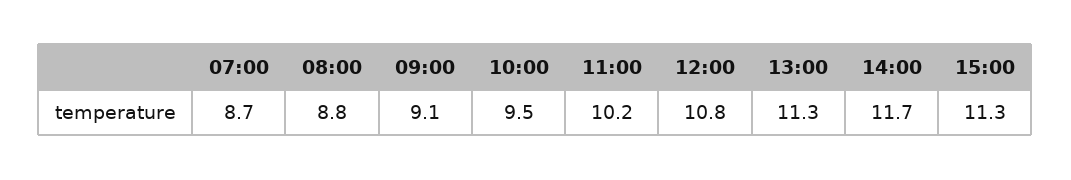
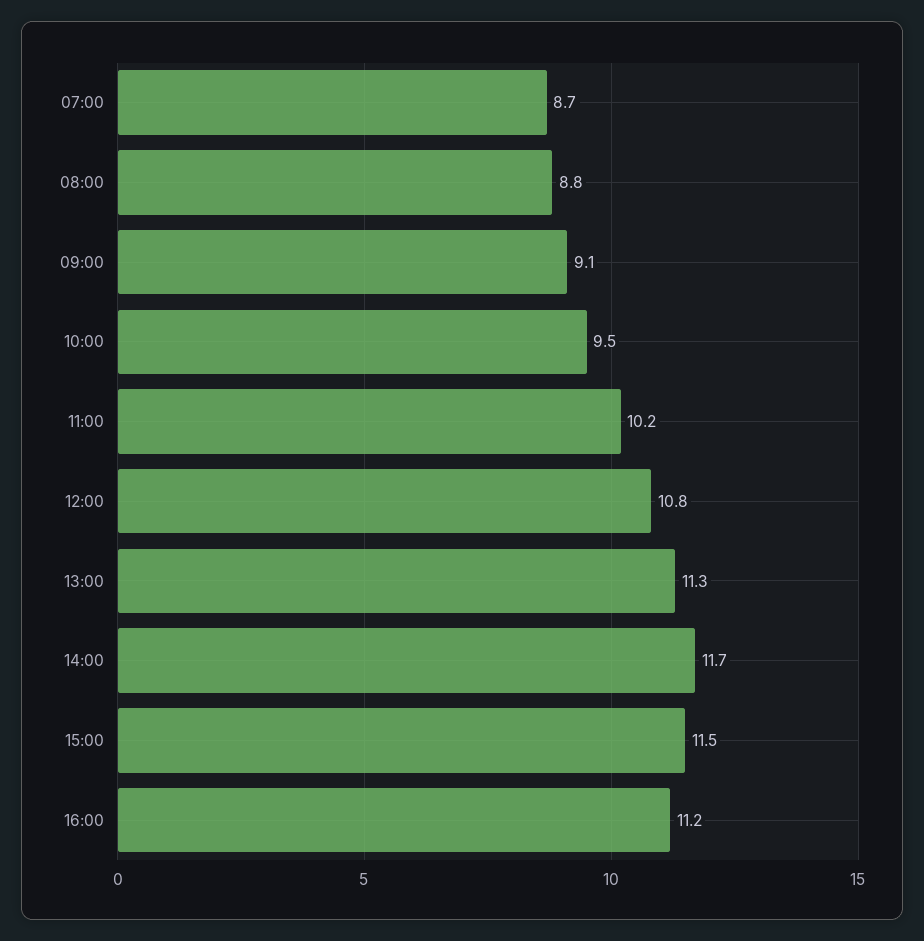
15:00: 11.3 -> 11.5
16:00: none -> 11.2

